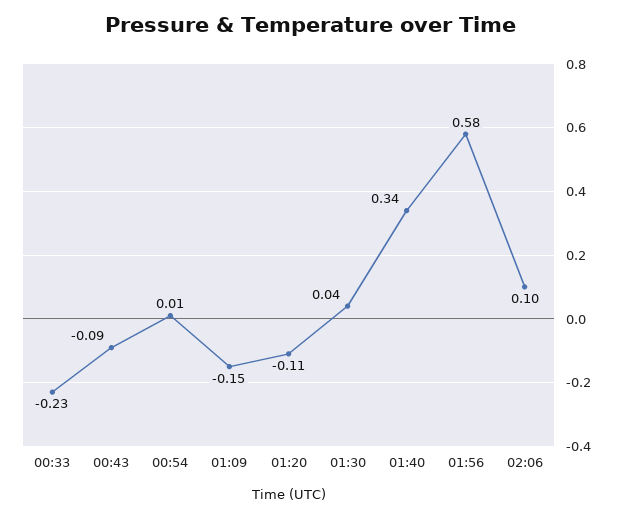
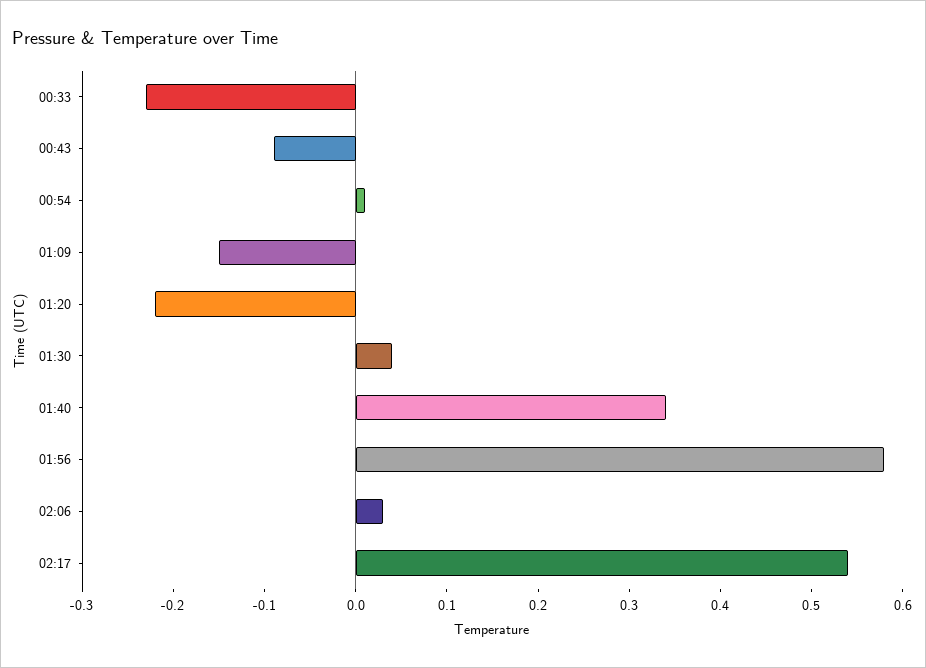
01:20: -0.11 -> -0.22
02:06: 0.1 -> 0.03
02:17: none -> 0.54

